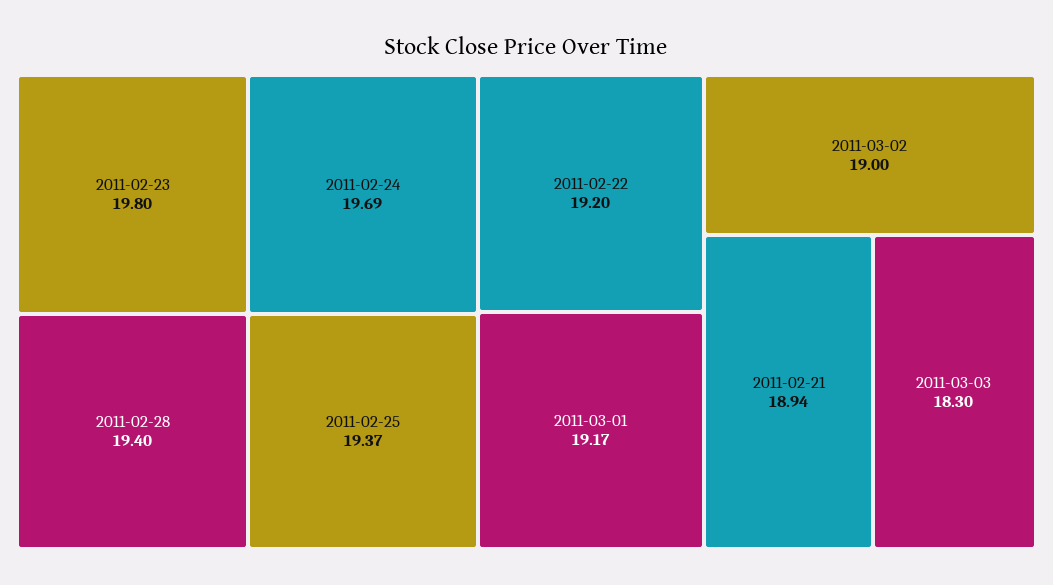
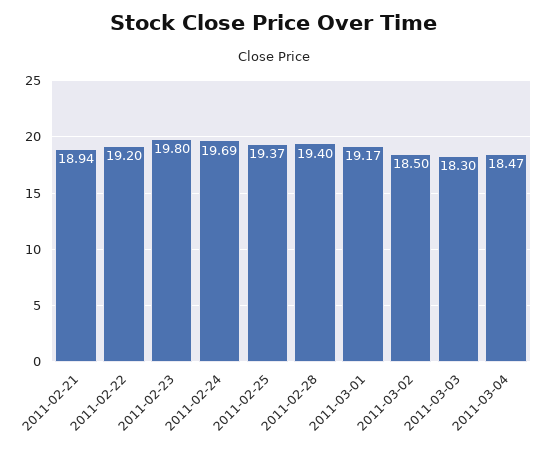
2011-03-02: 19 -> 18.5
2011-03-04: none -> 18.47

